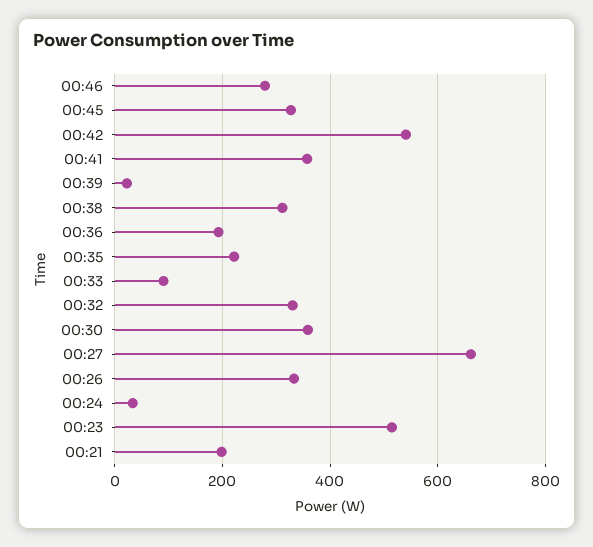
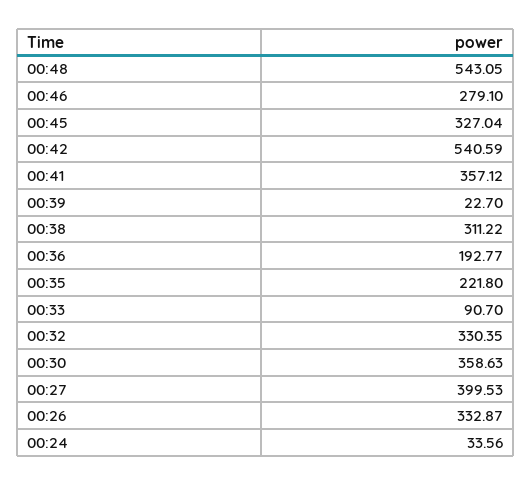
00:27: 660 -> 399.53
00:23: 520 -> none
00:21: 200 -> none
00:48: none -> 543.05

